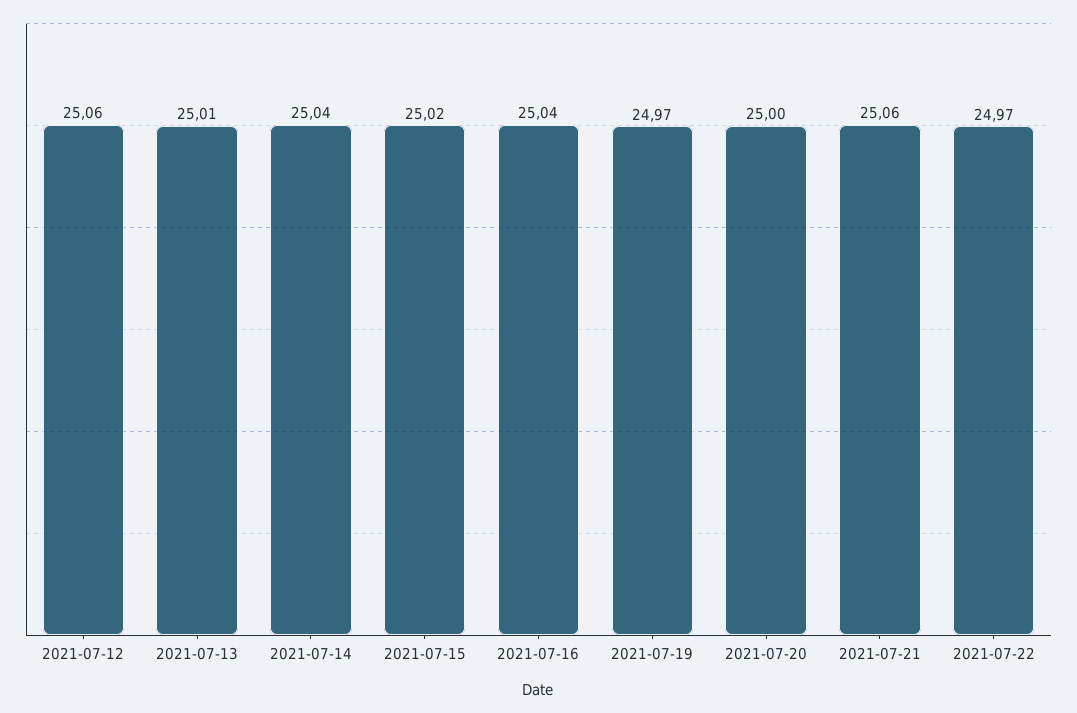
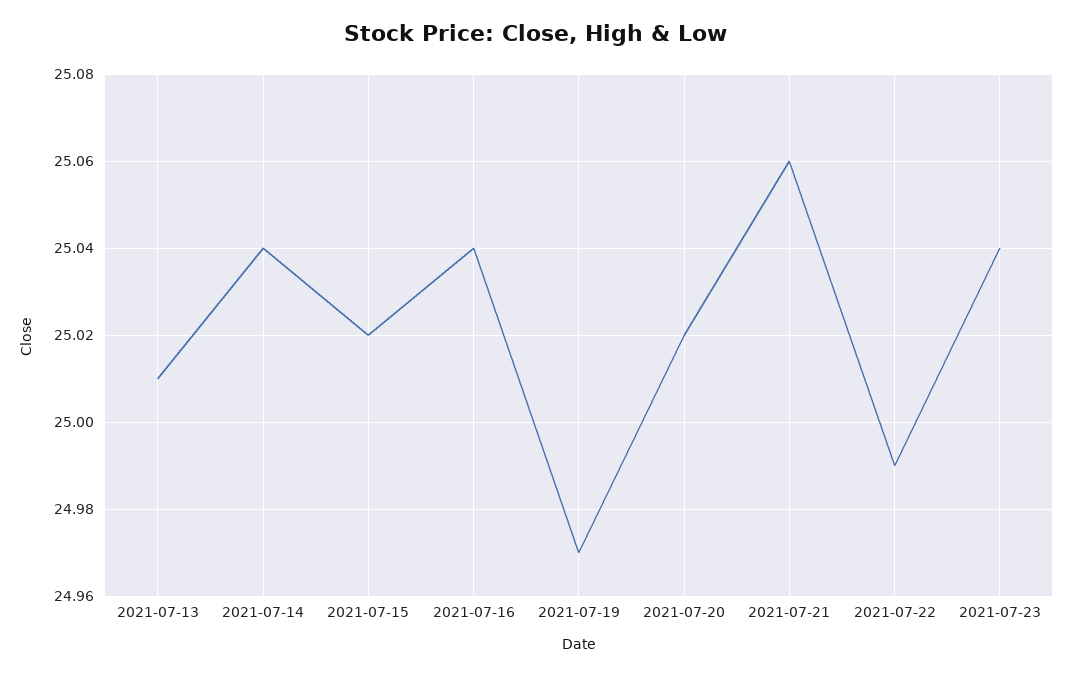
2021-07-12: 25.06 -> none
2021-07-20: 25 -> 25.02
2021-07-22: 24.97 -> 24.99
2021-07-23: none -> 25.04

